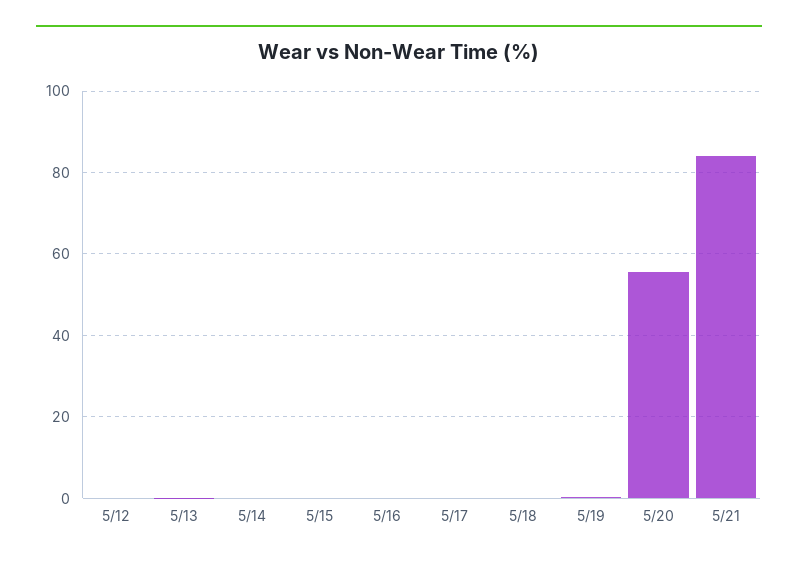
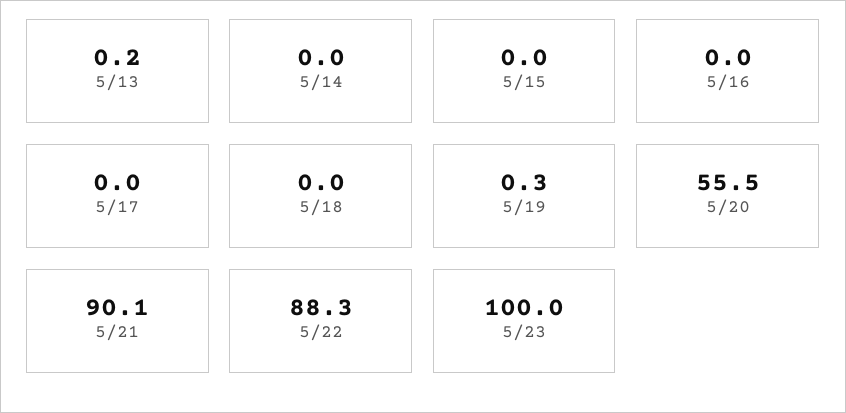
5/12: 0 -> none
5/21: 84 -> 90.1
5/22: none -> 88.3
5/23: none -> 100

